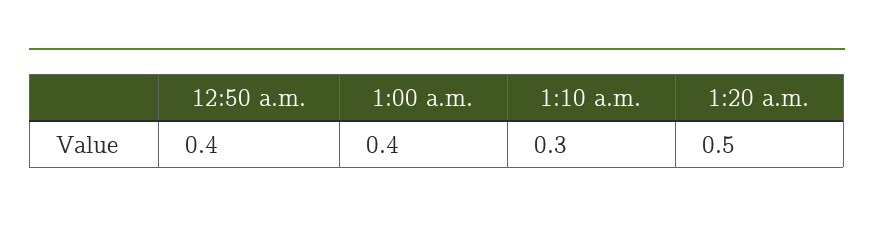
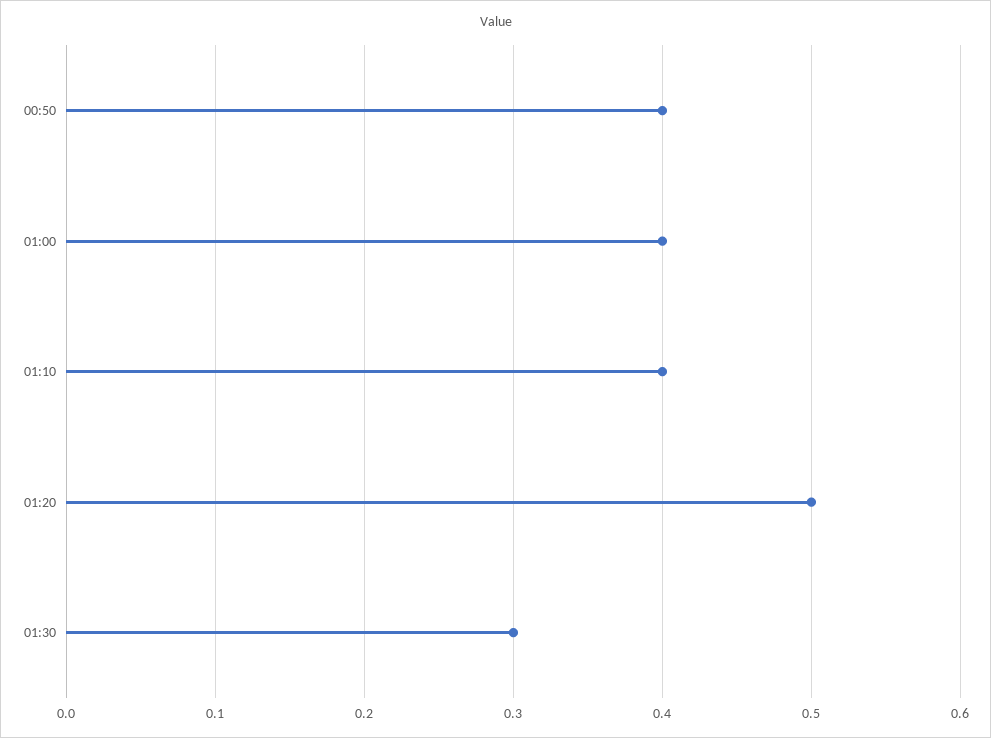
1:10 a.m.: 0.3 -> 0.4
01:30: none -> 0.3

